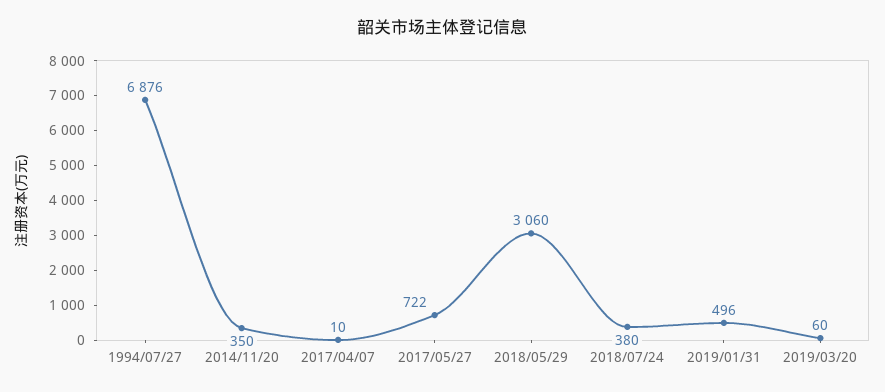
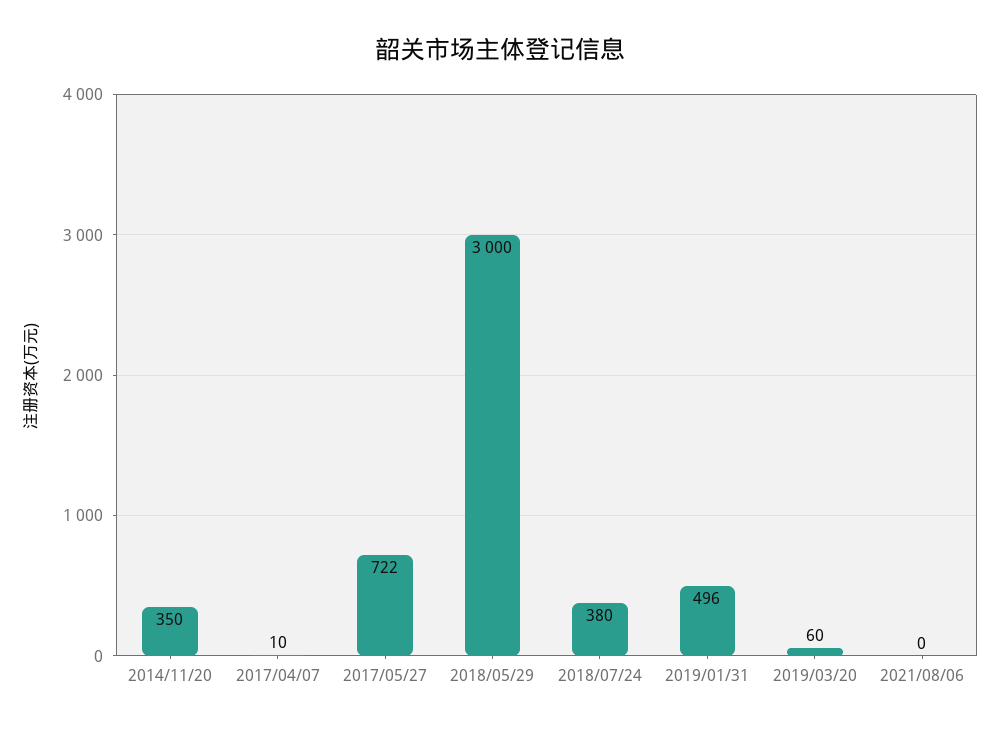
1994/07/27: 6876 -> none
2018/05/29: 3060 -> 3000
2021/08/06: none -> 0

